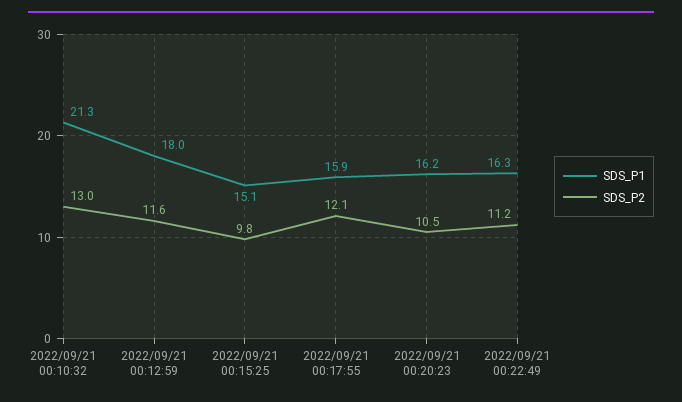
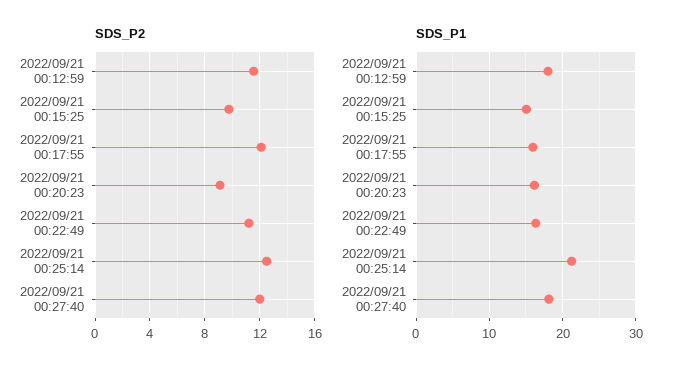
SDS_P1, 2022/09/21 00:10:32: 21.3 -> none
SDS_P2, 2022/09/21 00:10:32: 13 -> none
SDS_P2, 2022/09/21 00:20:23: 10.5 -> 9
SDS_P2, 2022/09/21 00:25:14: none -> 12.5
SDS_P2, 2022/09/21 00:27:40: none -> 12
SDS_P1, 2022/09/21 00:25:14: none -> 21
SDS_P1, 2022/09/21 00:27:40: none -> 18

